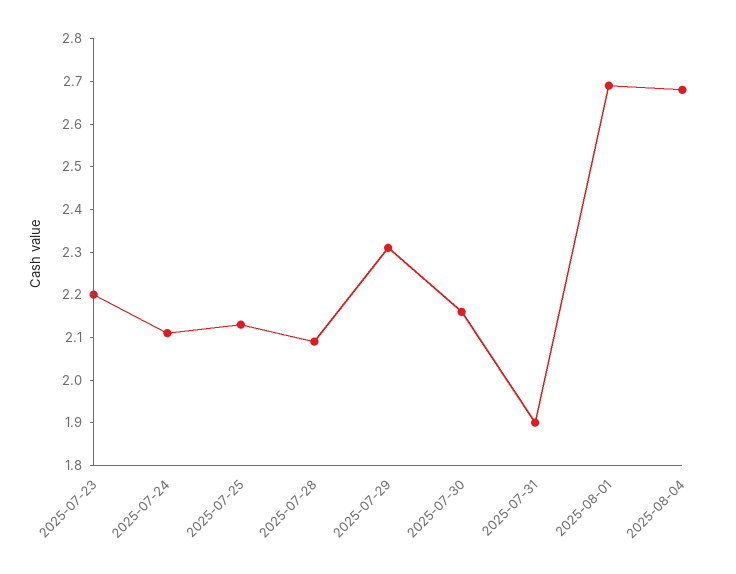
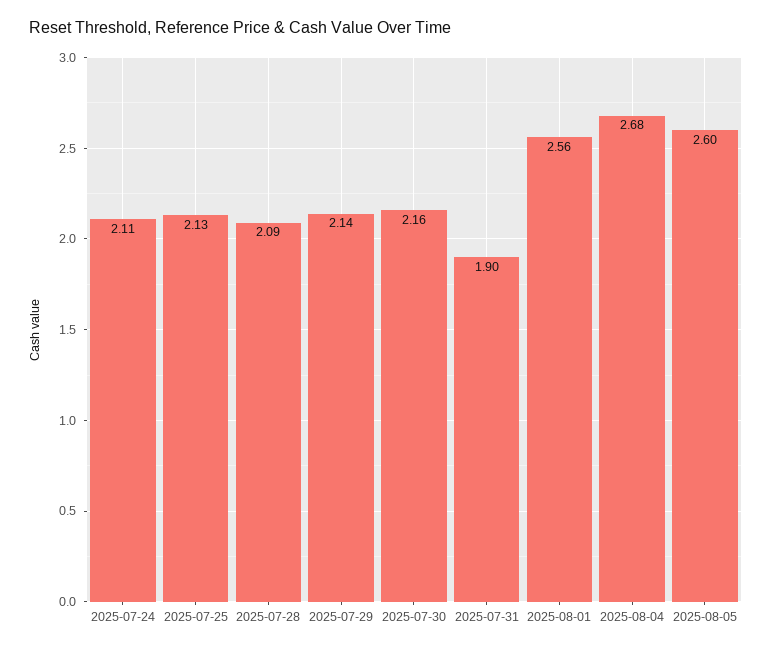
2025-07-23: 2.2 -> none
2025-07-29: 2.3 -> 2.14
2025-08-01: 2.7 -> 2.56
2025-08-05: none -> 2.6

